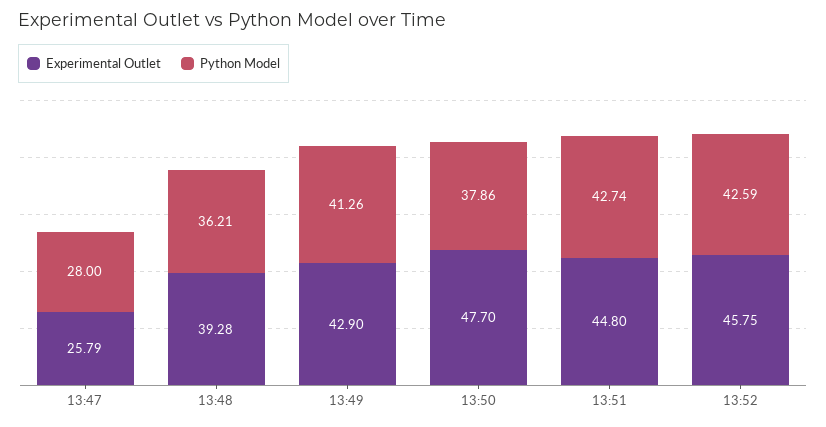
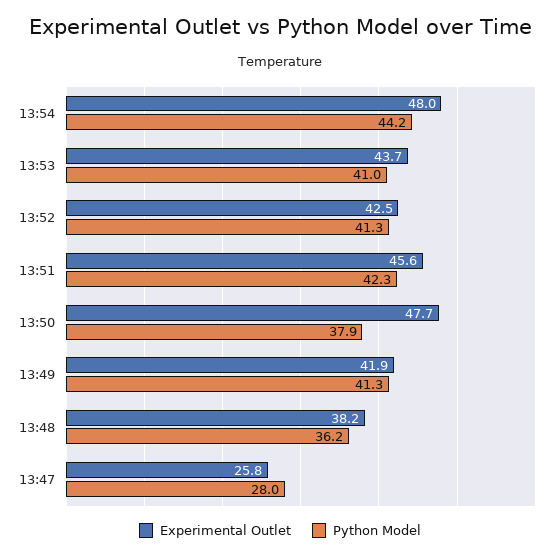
Experimental Outlet, 13:48: 39.28 -> 38.2
Experimental Outlet, 13:49: 42.9 -> 41.9
Experimental Outlet, 13:51: 44.8 -> 45.6
Python Model, 13:51: 42.74 -> 42.3
Experimental Outlet, 13:52: 45.75 -> 42.5
Python Model, 13:52: 42.59 -> 41.3
Experimental Outlet, 13:54: none -> 48
Python Model, 13:54: none -> 44.2
Experimental Outlet, 13:53: none -> 43.7
Python Model, 13:53: none -> 41

